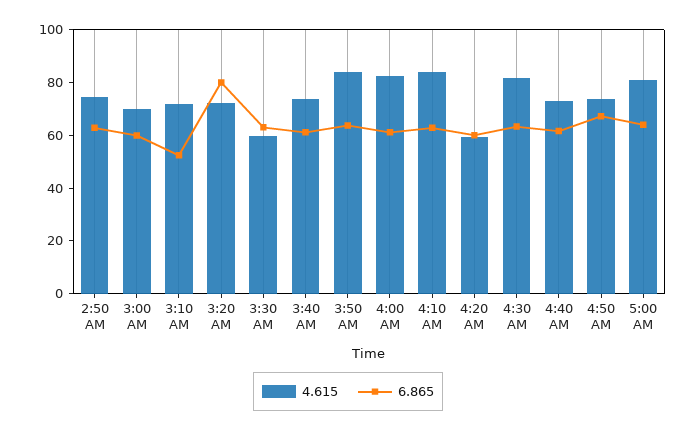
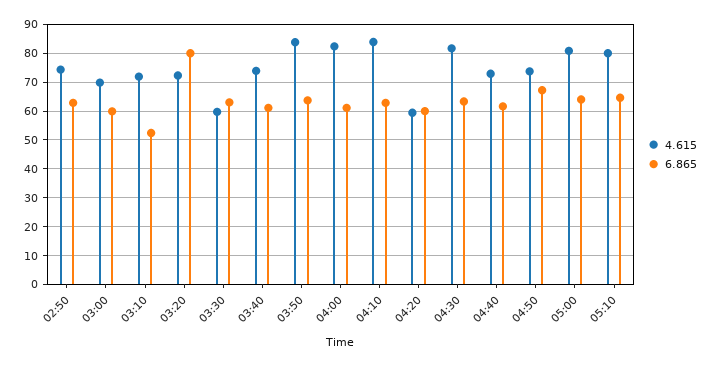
4.615, 05:10: none -> 80
6.865, 05:10: none -> 65

